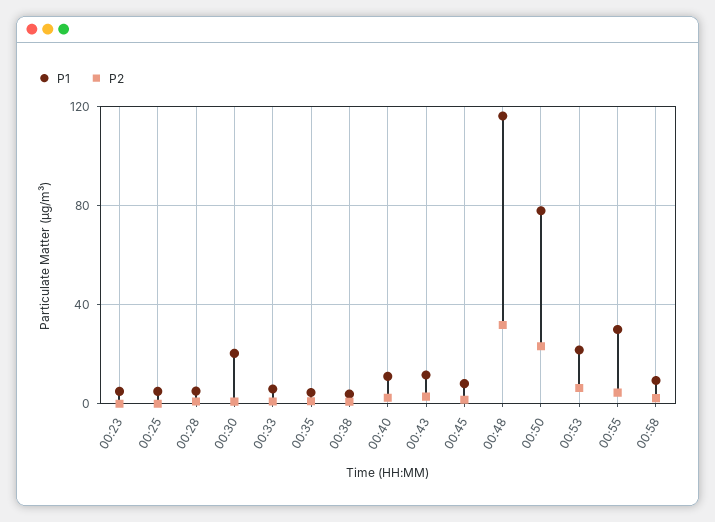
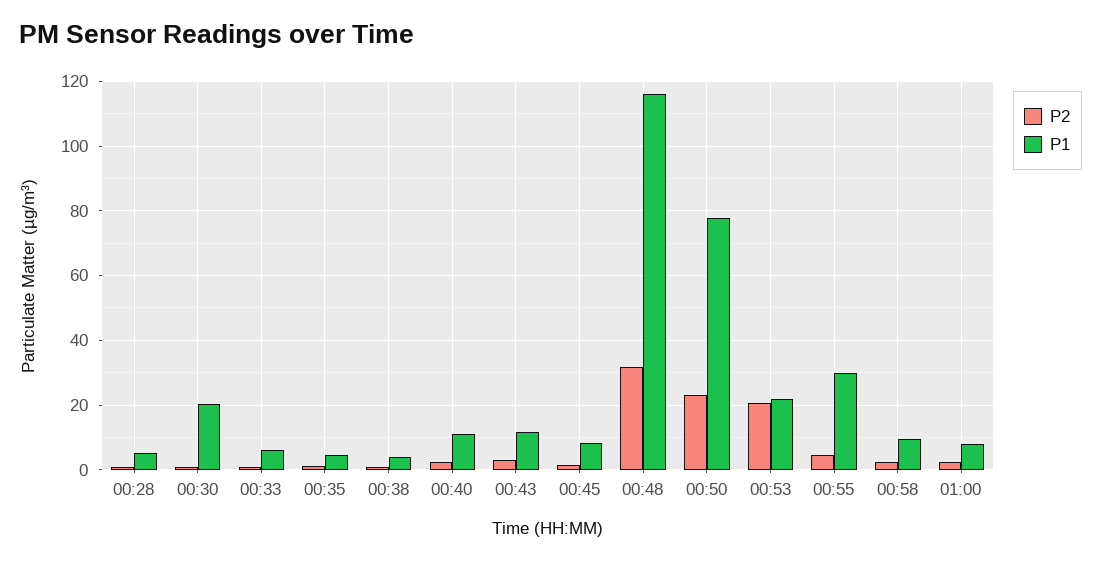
P1, 00:23: 5 -> none
P2, 00:23: 0 -> none
P1, 00:25: 5 -> none
P2, 00:25: 0 -> none
P2, 00:53: 5 -> 20
P2, 01:00: none -> 2
P1, 01:00: none -> 8

